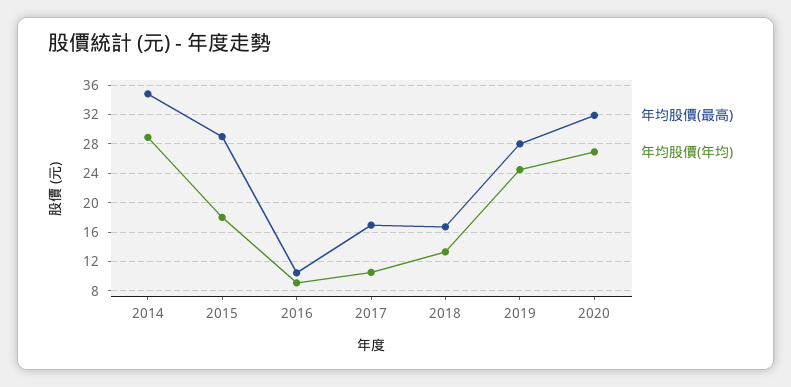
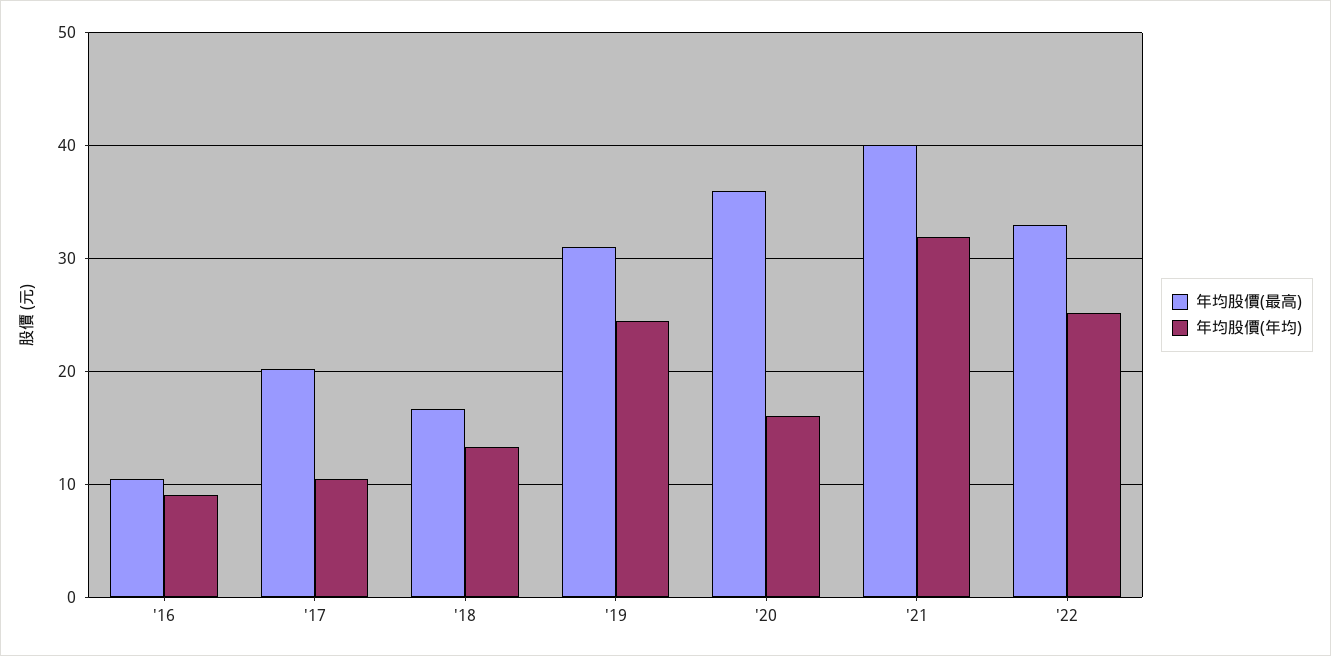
年均股價(最高), 2014: 35 -> none
年均股價(年均), 2014: 29 -> none
年均股價(最高), 2015: 29 -> none
年均股價(年均), 2015: 18 -> none
年均股價(最高), 2017: 17 -> 20
年均股價(最高), 2019: 28 -> 31
年均股價(最高), 2020: 32 -> 36
年均股價(年均), 2020: 27 -> 16
年均股價(最高), '21: none -> 40
年均股價(年均), '21: none -> 32
年均股價(最高), '22: none -> 33
年均股價(年均), '22: none -> 25

